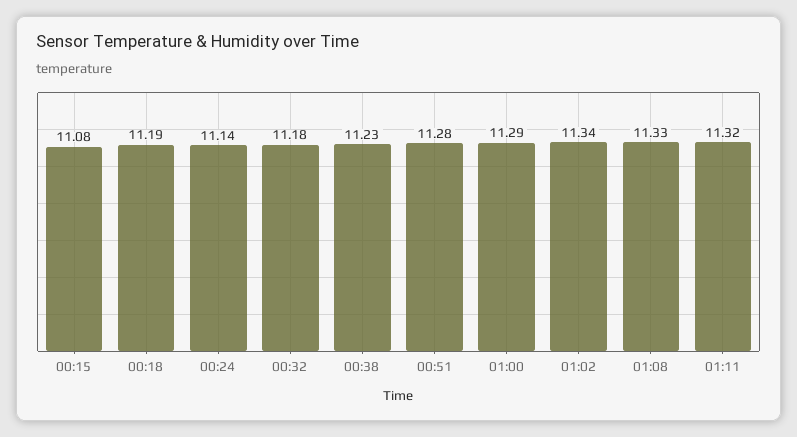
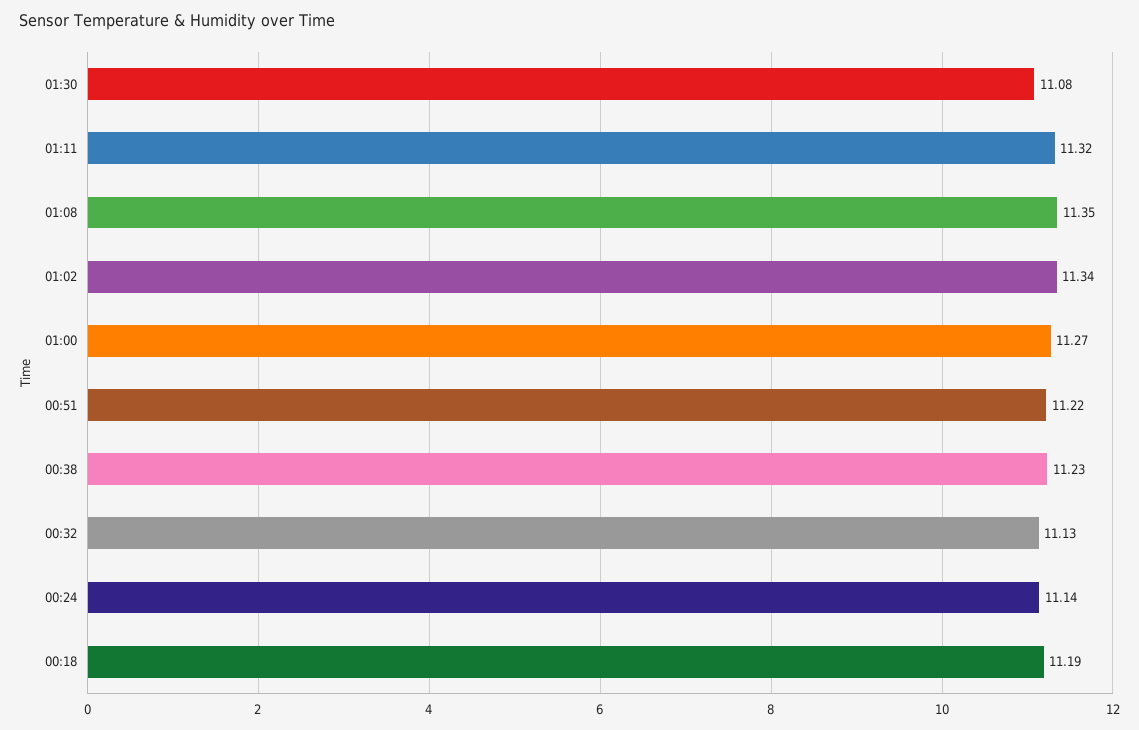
00:15: 11.08 -> none
00:32: 11.18 -> 11.13
00:51: 11.28 -> 11.22
01:00: 11.29 -> 11.27
01:08: 11.33 -> 11.35
01:30: none -> 11.08

